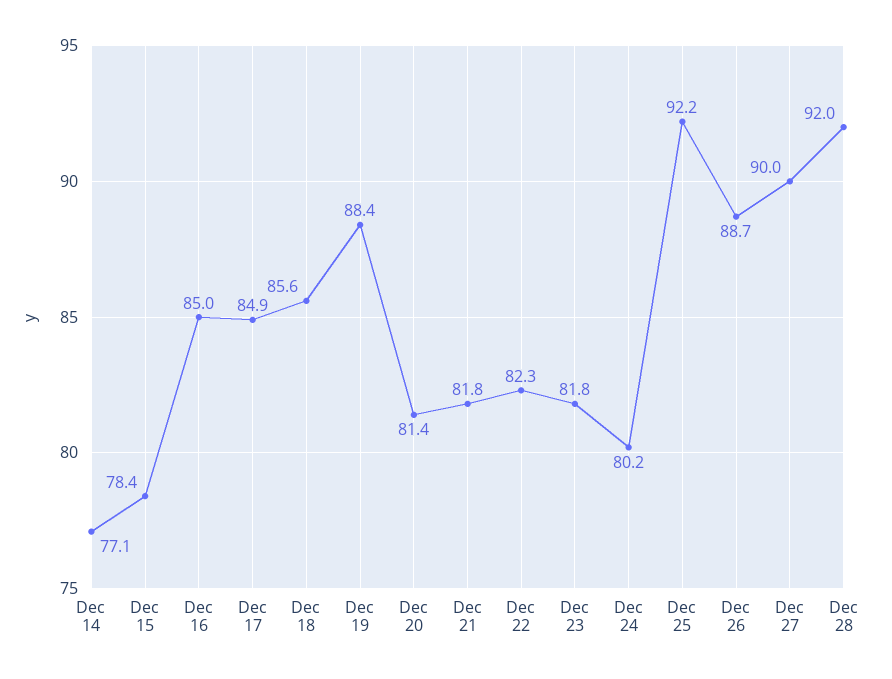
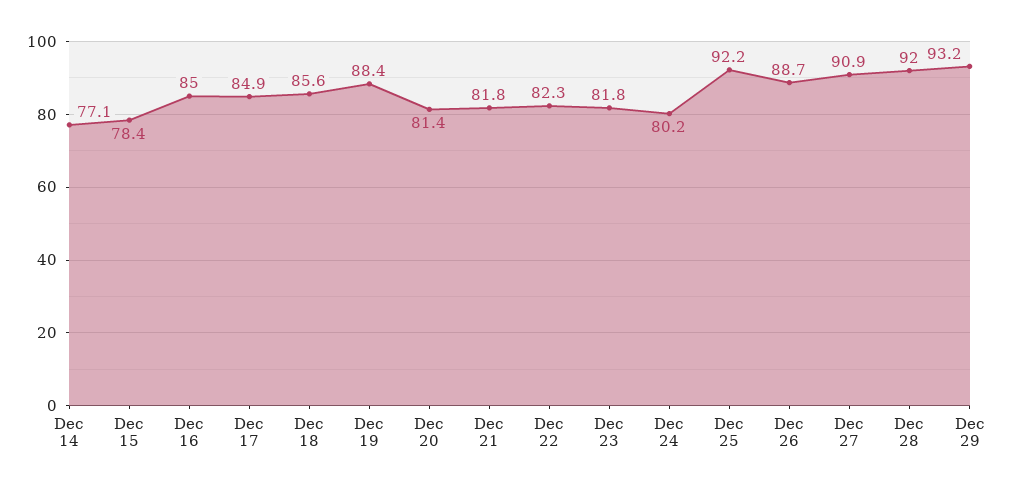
Dec 27: 90 -> 90.9
Dec 29: none -> 93.2

